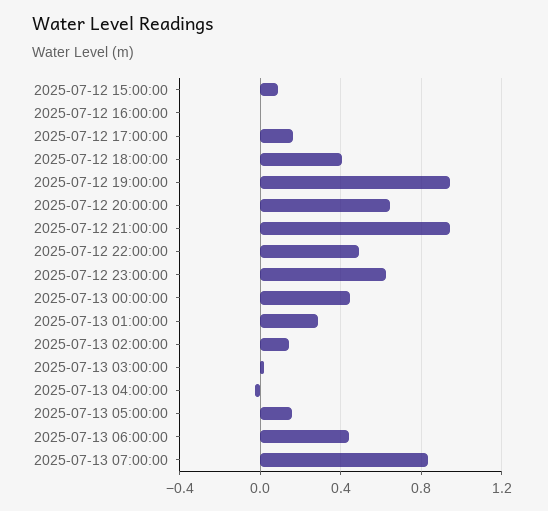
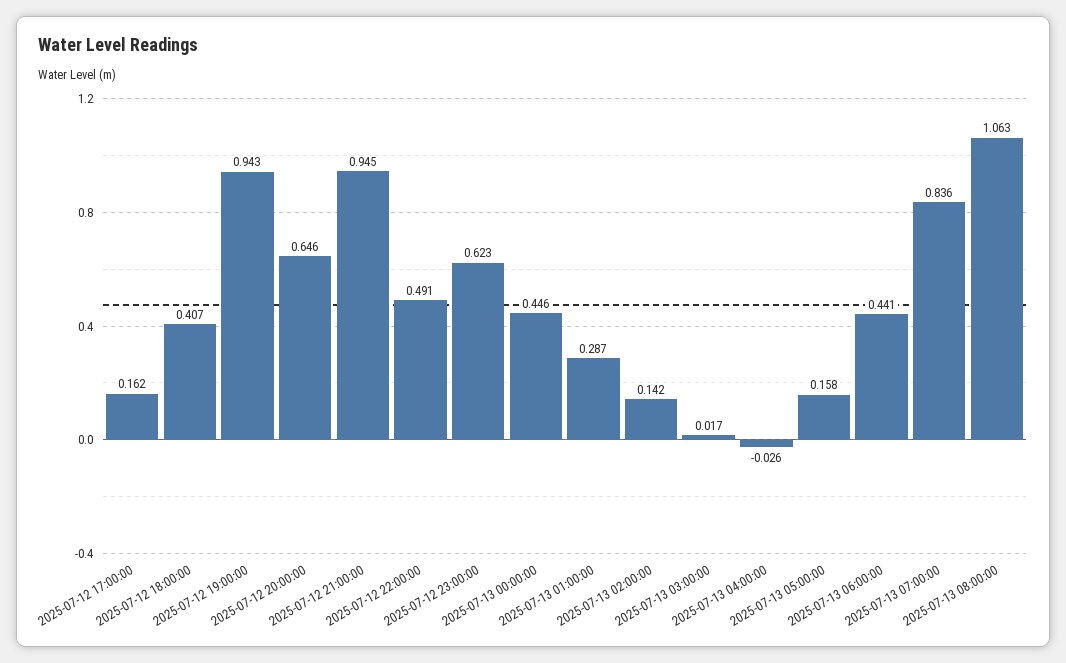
2025-07-12 15:00:00: 0.1 -> none
2025-07-12 16:00:00: 0 -> none
2025-07-13 08:00:00: none -> 1.063

